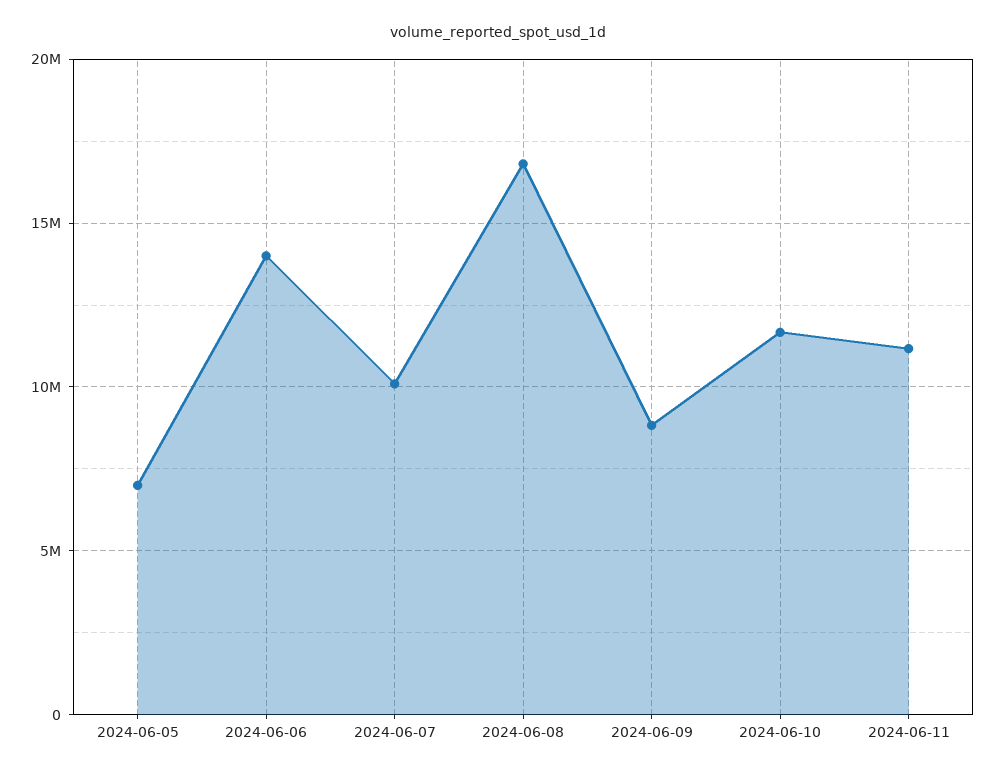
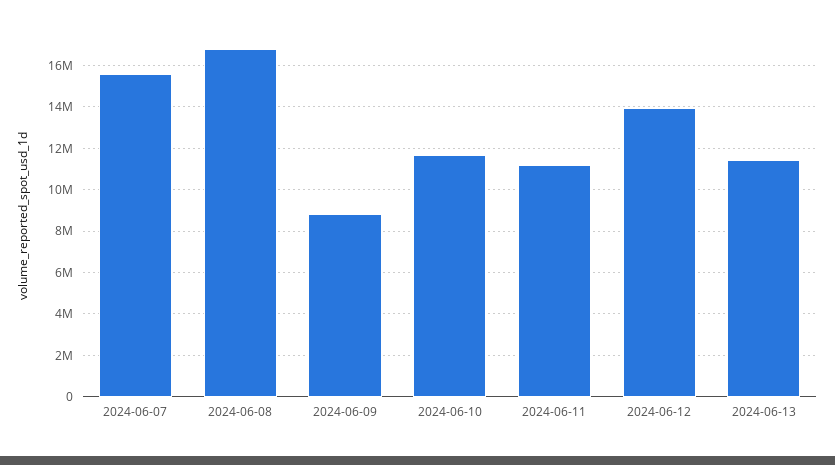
2024-06-05: 7000000 -> none
2024-06-06: 14000000 -> none
2024-06-07: 10000000 -> 15500000
2024-06-12: none -> 14000000
2024-06-13: none -> 11500000

